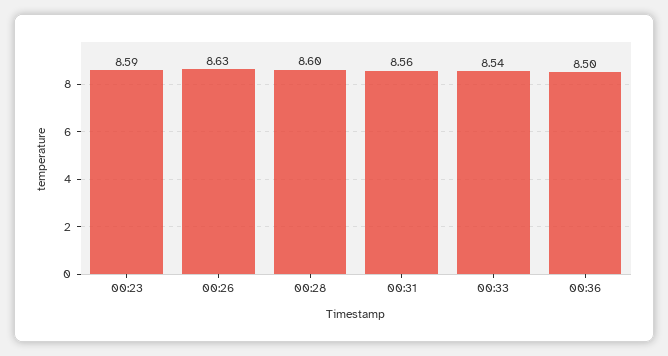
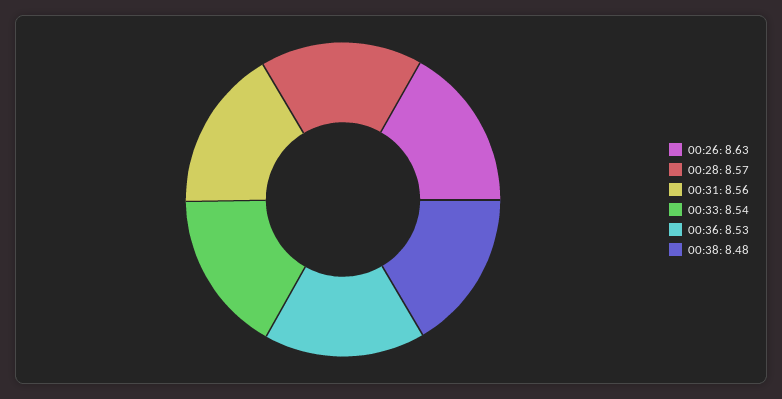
00:23: 8.59 -> none
00:28: 8.6 -> 8.57
00:36: 8.5 -> 8.53
00:38: none -> 8.48

